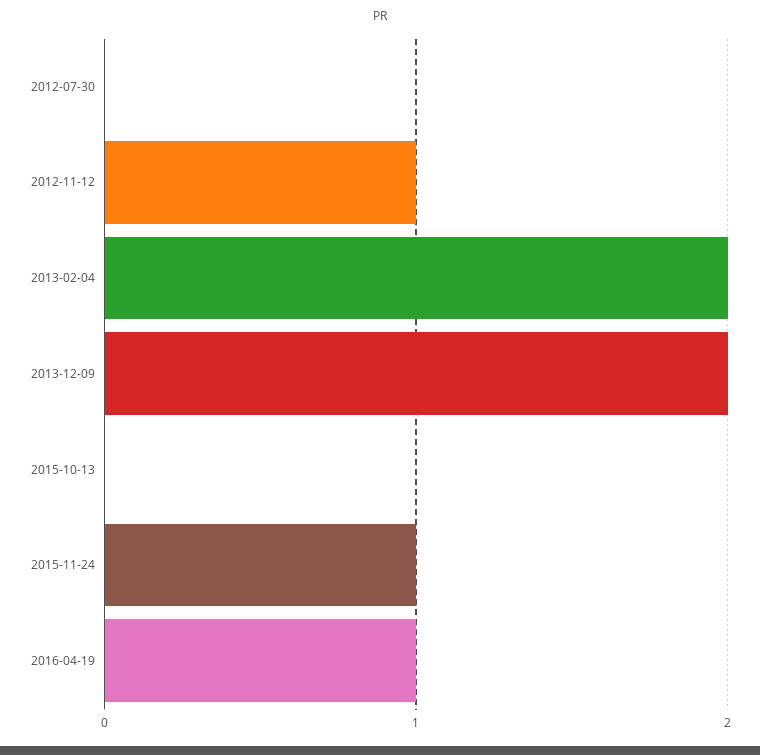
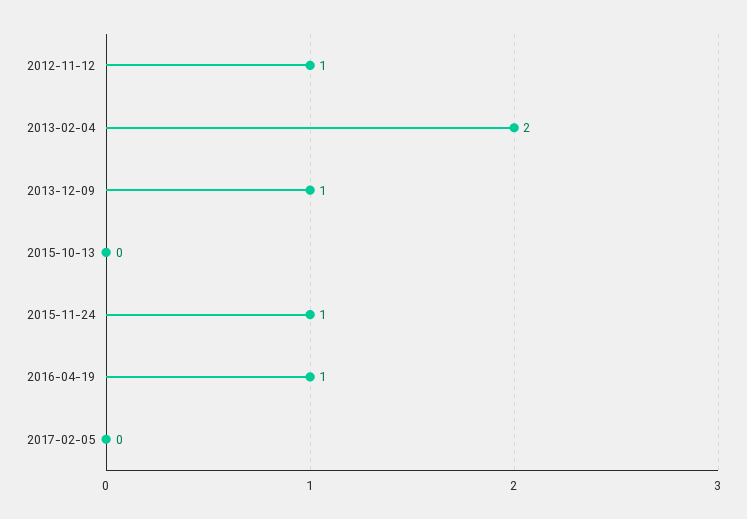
2012-07-30: 0 -> none
2013-12-09: 2 -> 1
2017-02-05: none -> 0

